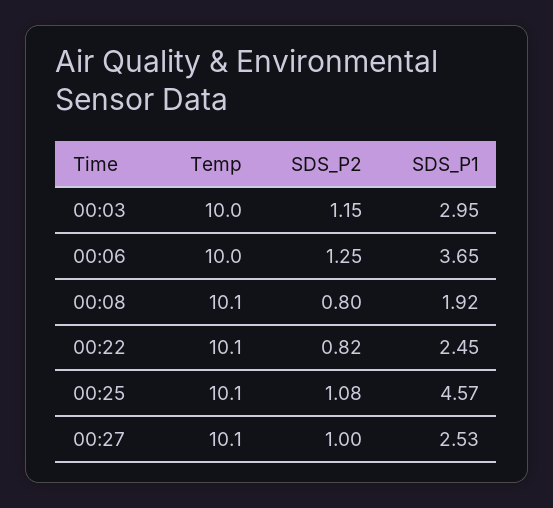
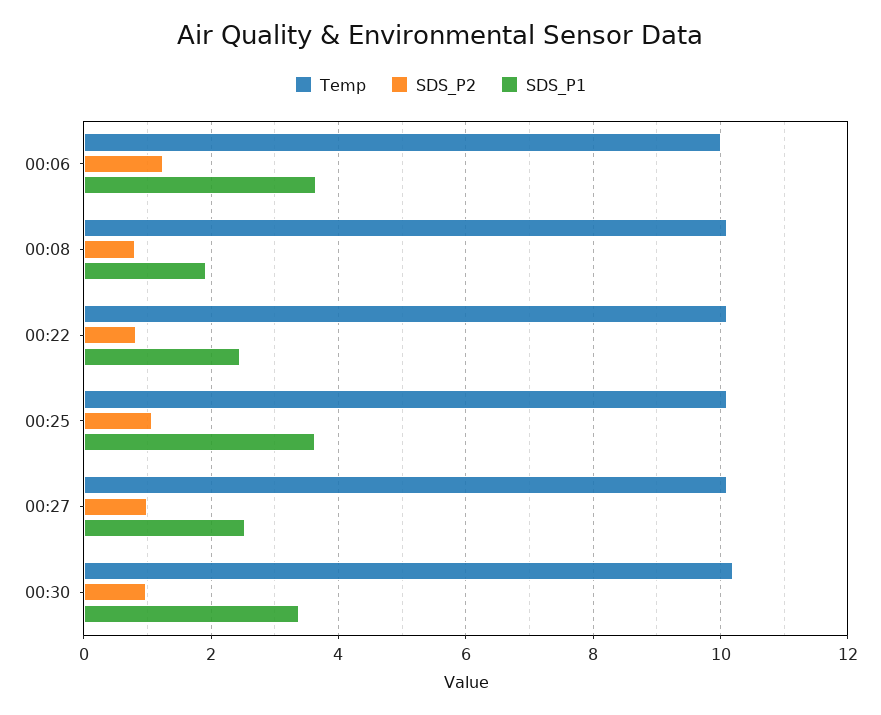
Temp, 00:03: 10 -> none
SDS_P2, 00:03: 1.15 -> none
SDS_P1, 00:03: 2.95 -> none
SDS_P1, 00:25: 4.57 -> 3.6
Temp, 00:30: none -> 10.2
SDS_P2, 00:30: none -> 1
SDS_P1, 00:30: none -> 3.4

